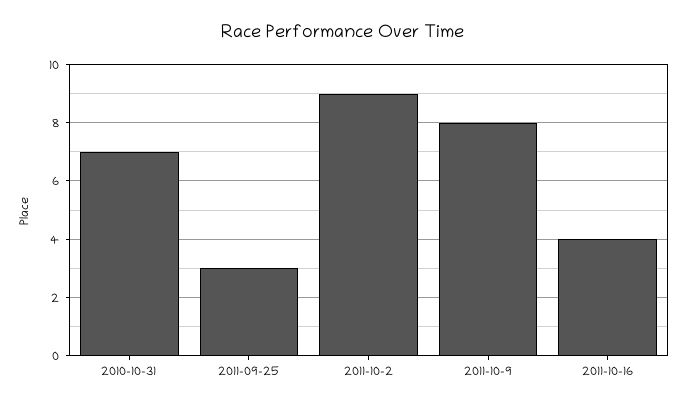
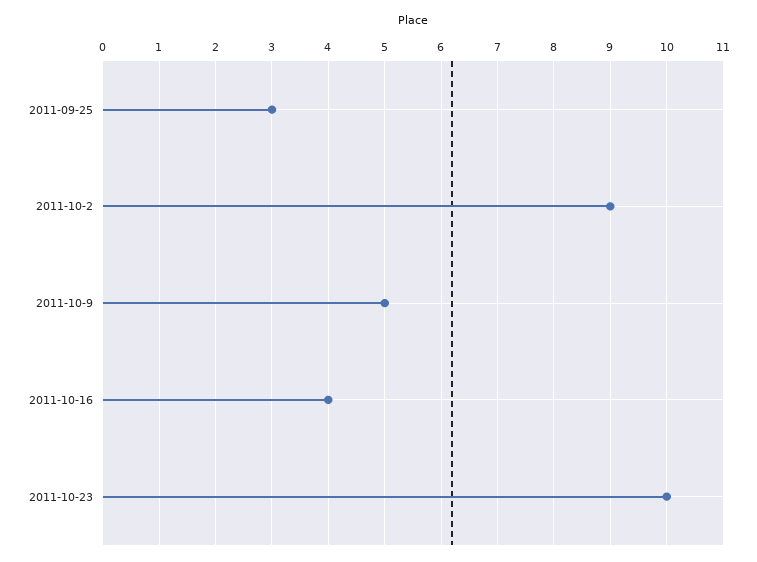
2010-10-31: 7 -> none
2011-10-9: 8 -> 5
2011-10-23: none -> 10

